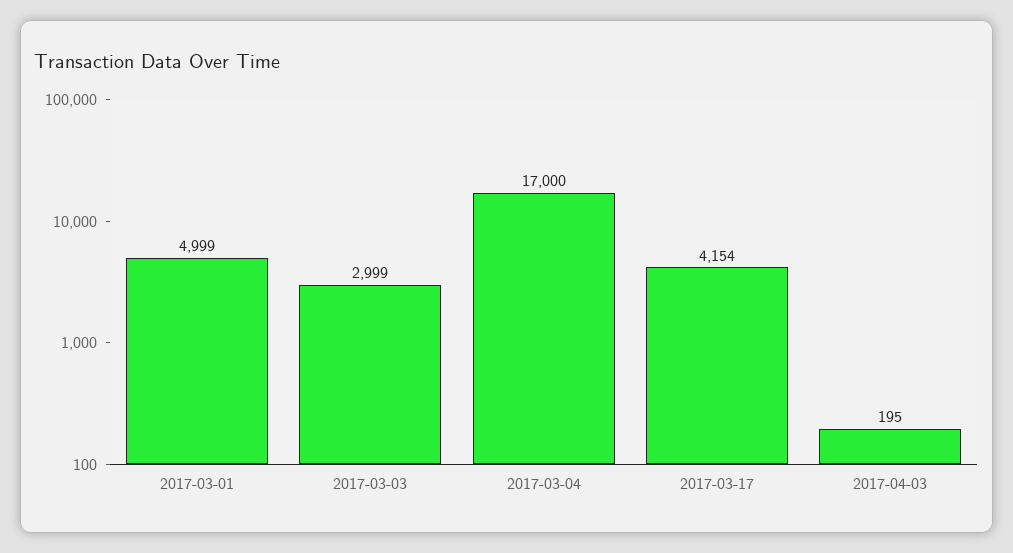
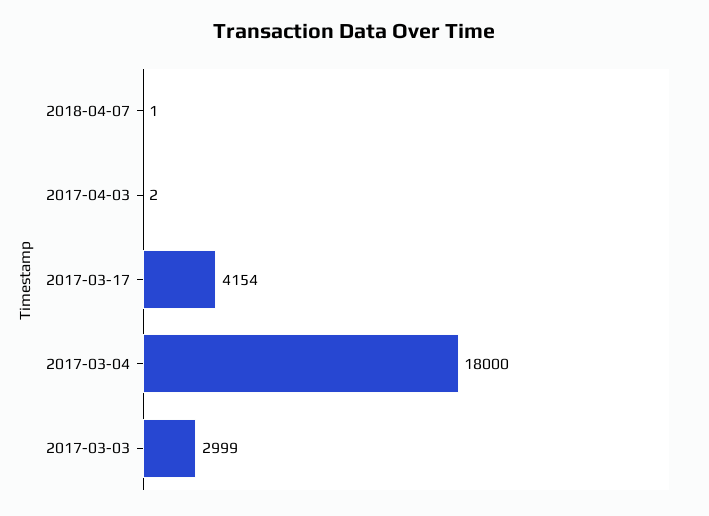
2017-03-01: 4999 -> none
2017-03-04: 17000 -> 18000
2017-04-03: 195 -> 2
2018-04-07: none -> 1

